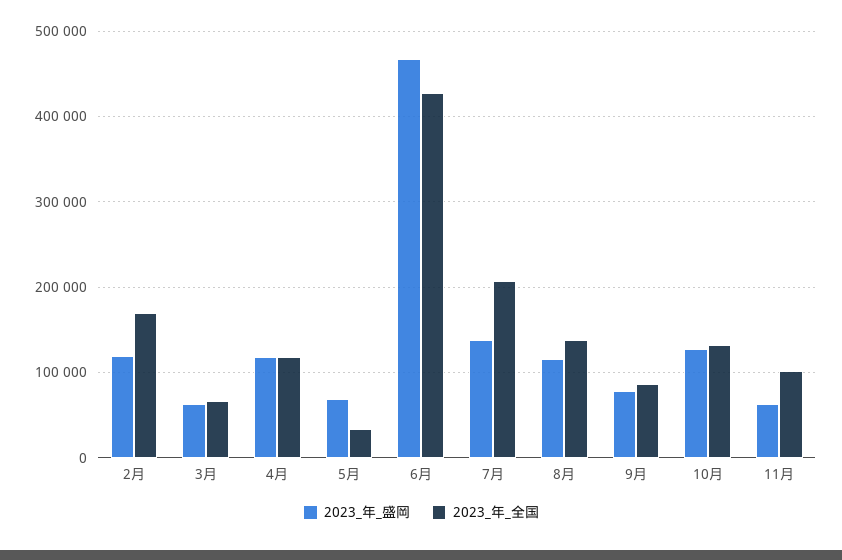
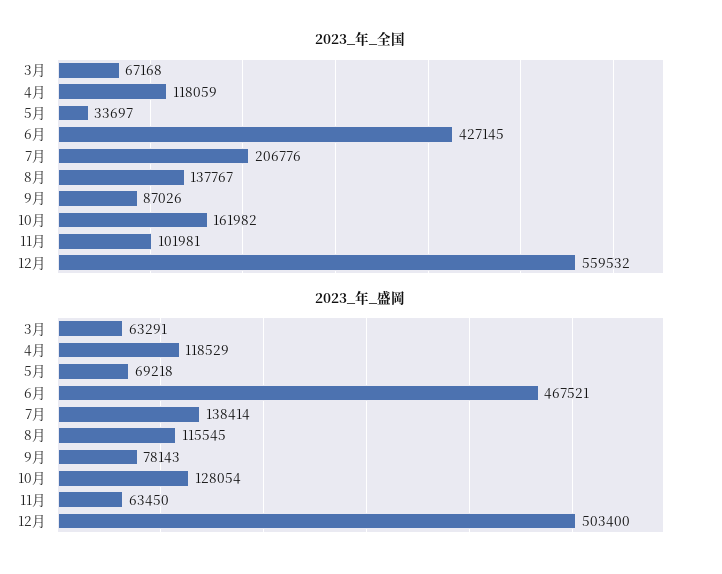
2023_年_盛岡, 2月: 120000 -> none
2023_年_全国, 2月: 170000 -> none
2023_年_全国, 10月: 130000 -> 161982
2023_年_全国, 12月: none -> 559532
2023_年_盛岡, 12月: none -> 503400

